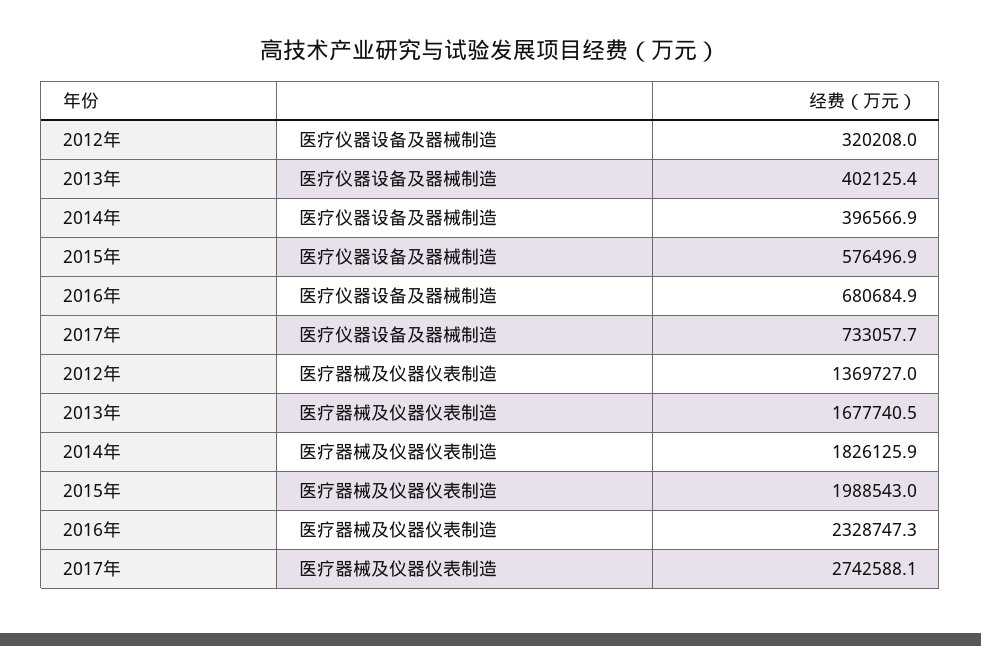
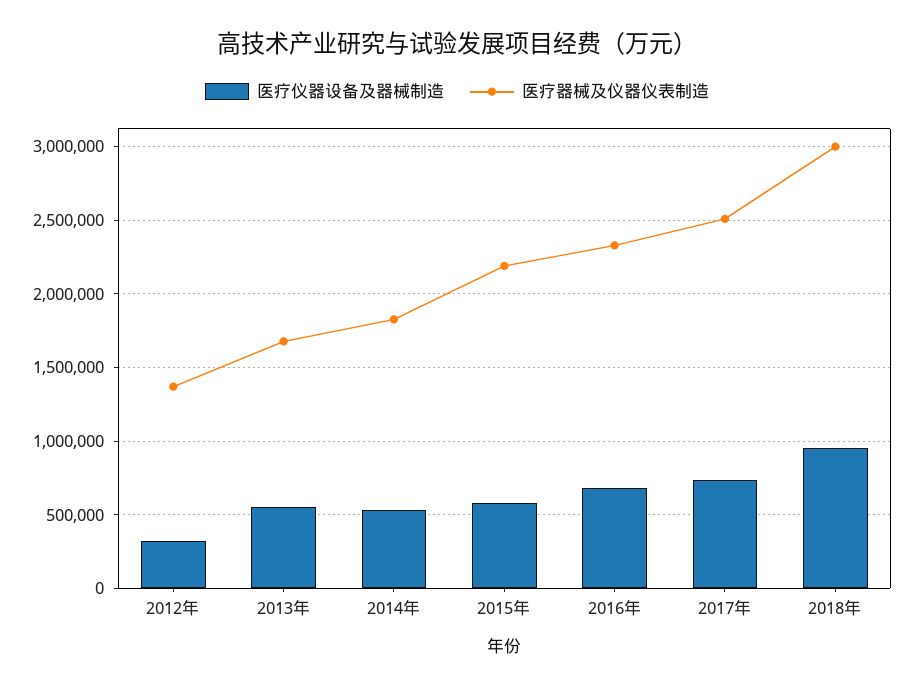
医疗仪器设备及器械制造, 2013年: 402125.4 -> 550000
医疗仪器设备及器械制造, 2014年: 396566.9 -> 550000
医疗器械及仪器仪表制造, 2015年: 1988543 -> 2200000
医疗器械及仪器仪表制造, 2017年: 2742588.1 -> 2500000
医疗仪器设备及器械制造, 2018年: none -> 950000
医疗器械及仪器仪表制造, 2018年: none -> 3000000

